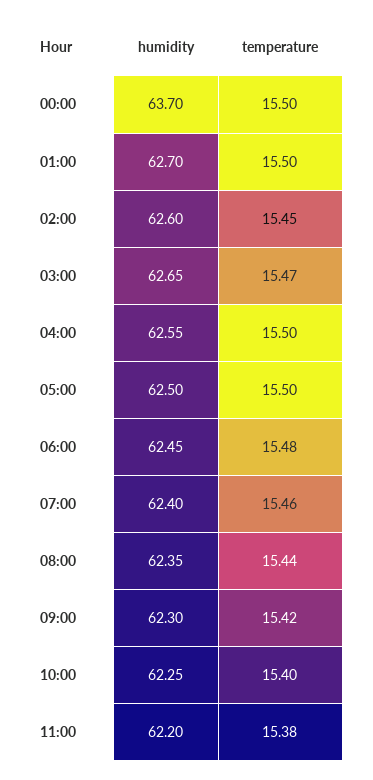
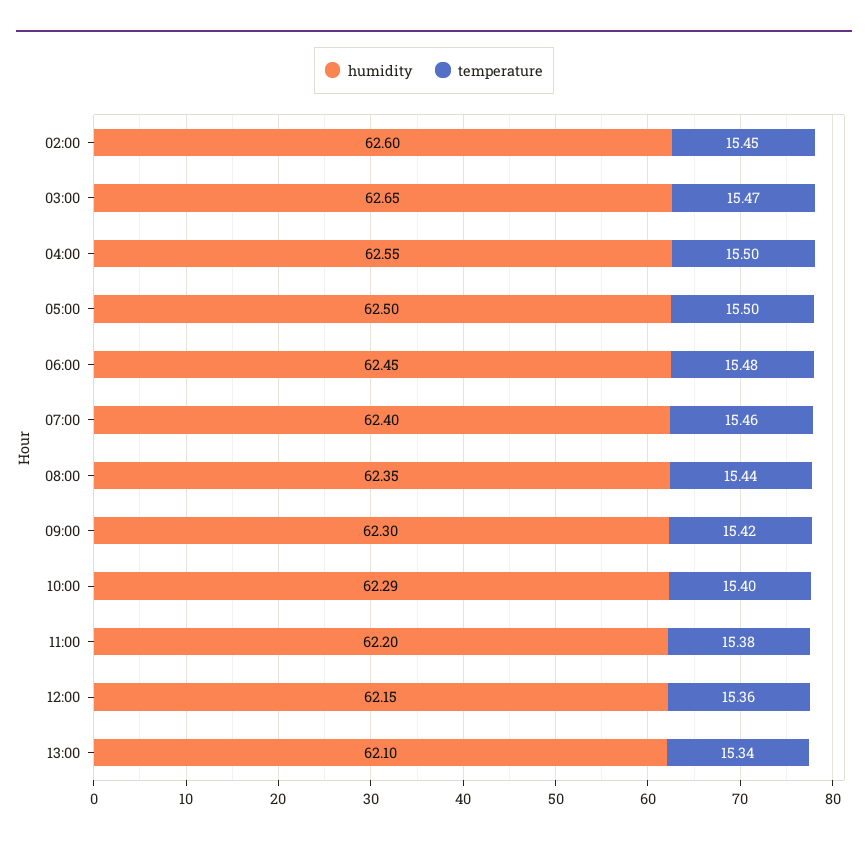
humidity, 00:00: 63.7 -> none
temperature, 00:00: 15.5 -> none
humidity, 01:00: 62.7 -> none
temperature, 01:00: 15.5 -> none
humidity, 10:00: 62.25 -> 62.29
humidity, 12:00: none -> 62.15
temperature, 12:00: none -> 15.36
humidity, 13:00: none -> 62.1
temperature, 13:00: none -> 15.34

